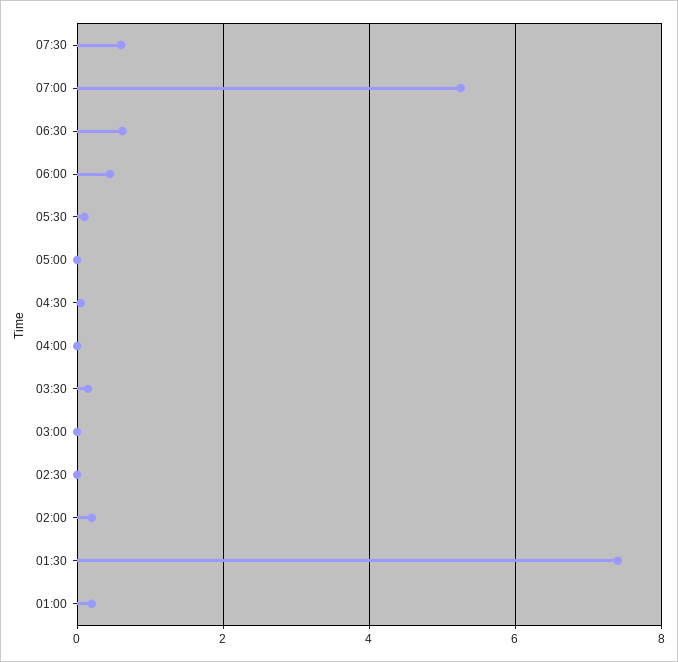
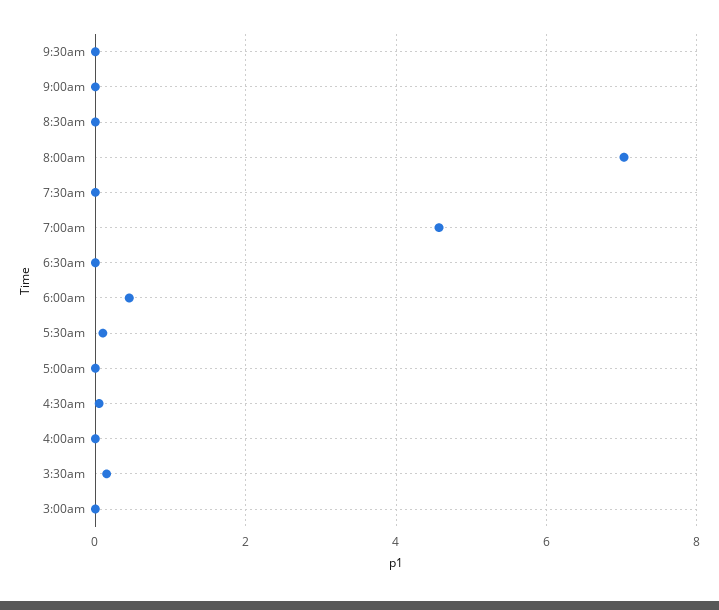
07:30: 0.6 -> 0
07:00: 5.2 -> 4.6
06:30: 0.6 -> 0
02:30: 0 -> none
02:00: 0.2 -> none
01:30: 7.4 -> none
01:00: 0.2 -> none
9:30am: none -> 0
9:00am: none -> 0
8:30am: none -> 0
8:00am: none -> 7

